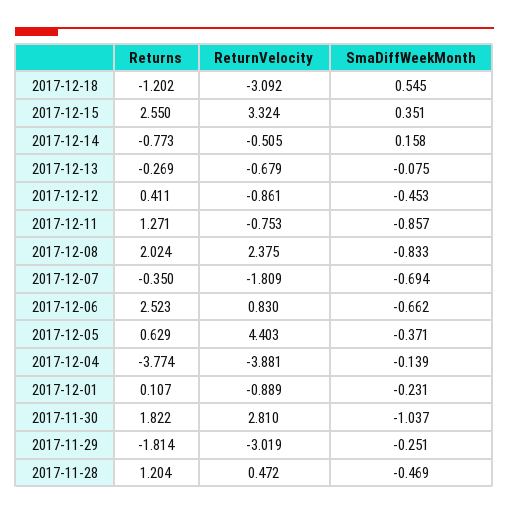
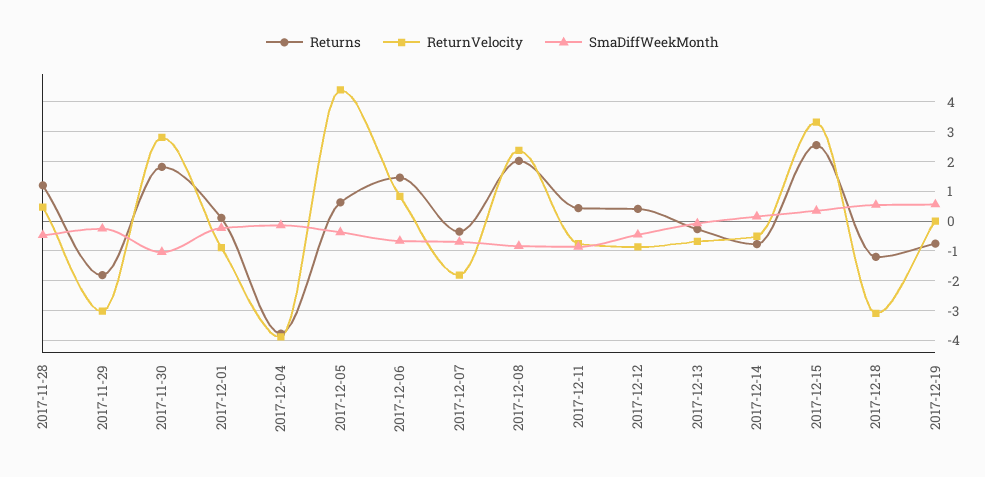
Returns, 2017-12-11: 1.271 -> 0.5
Returns, 2017-12-06: 2.523 -> 1.5
Returns, 2017-12-19: none -> -0.75
ReturnVelocity, 2017-12-19: none -> 0
SmaDiffWeekMonth, 2017-12-19: none -> 0.5

